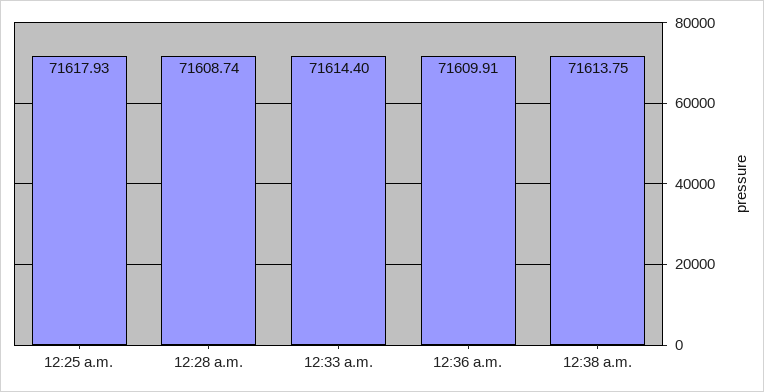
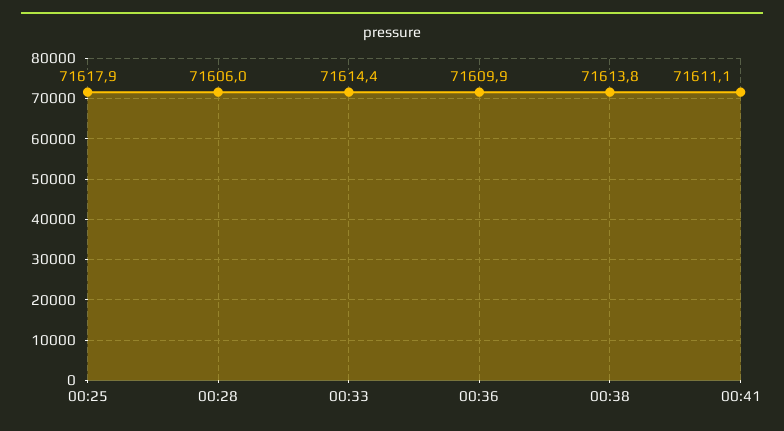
12:28 a.m.: 71608.74 -> 71606
00:41: none -> 71611.1

